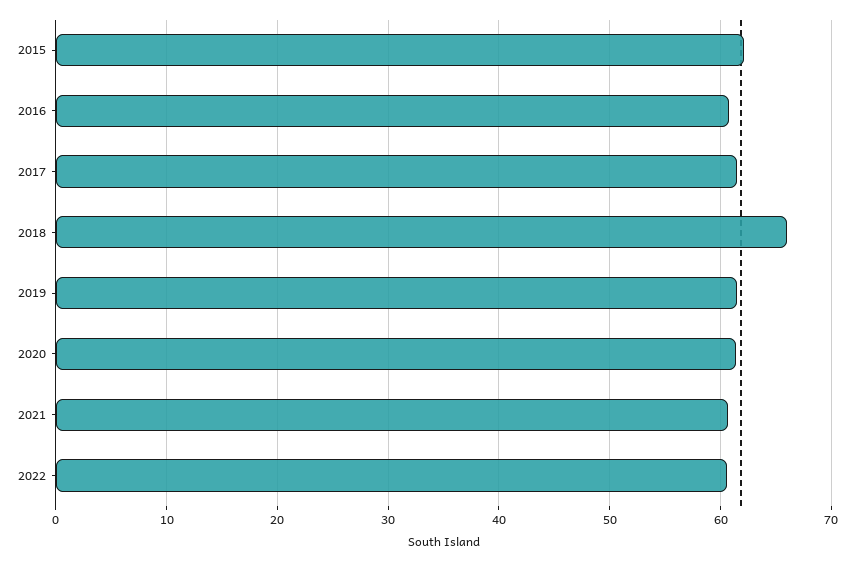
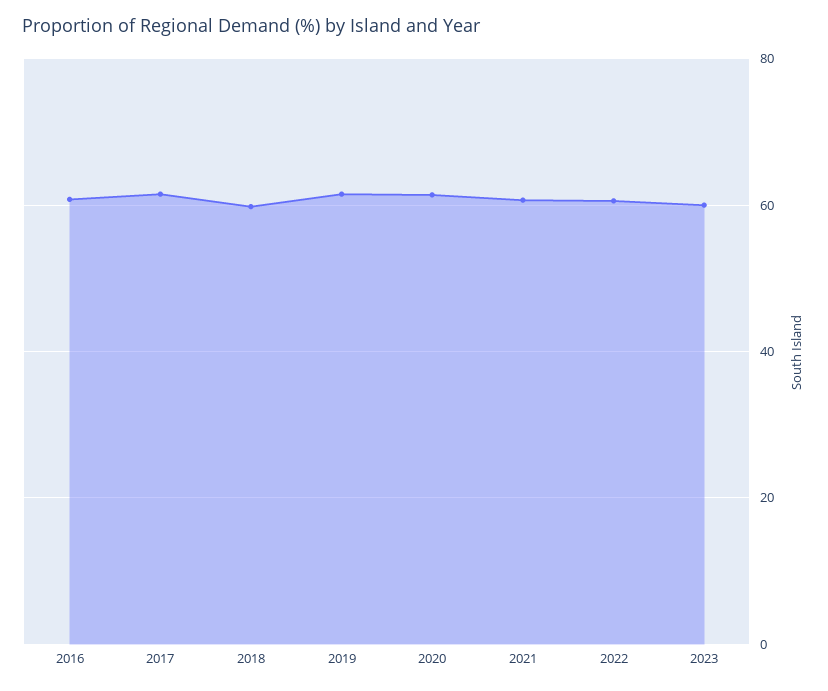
2015: 62 -> none
2018: 66 -> 60
2023: none -> 60

